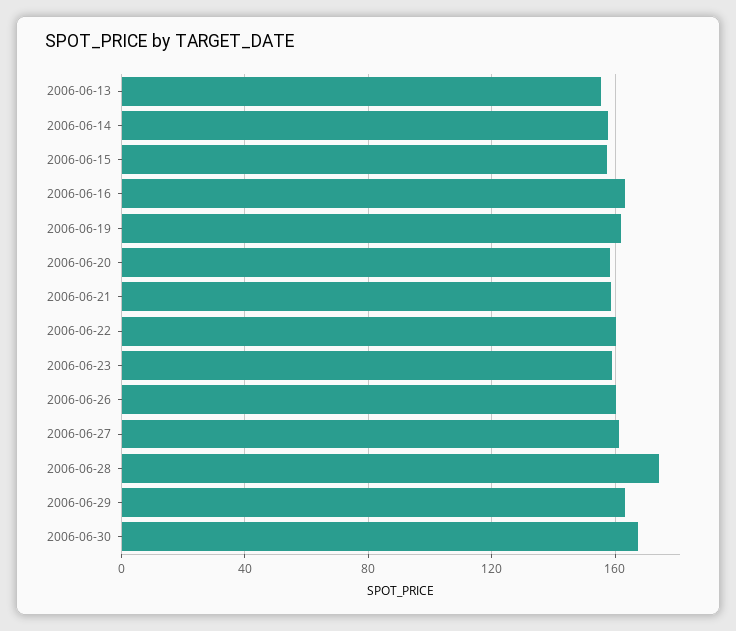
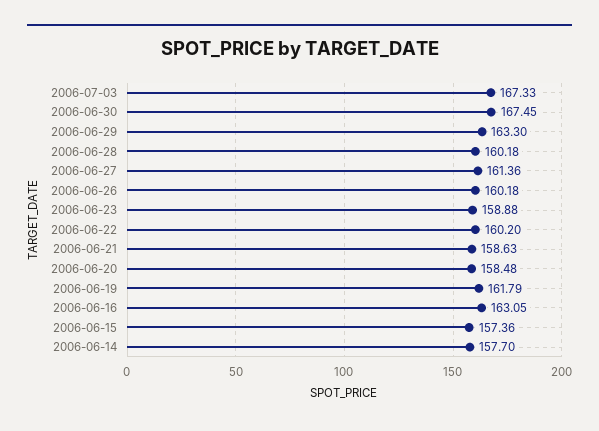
2006-06-13: 155 -> none
2006-06-28: 175 -> 160.18
2006-07-03: none -> 167.33

